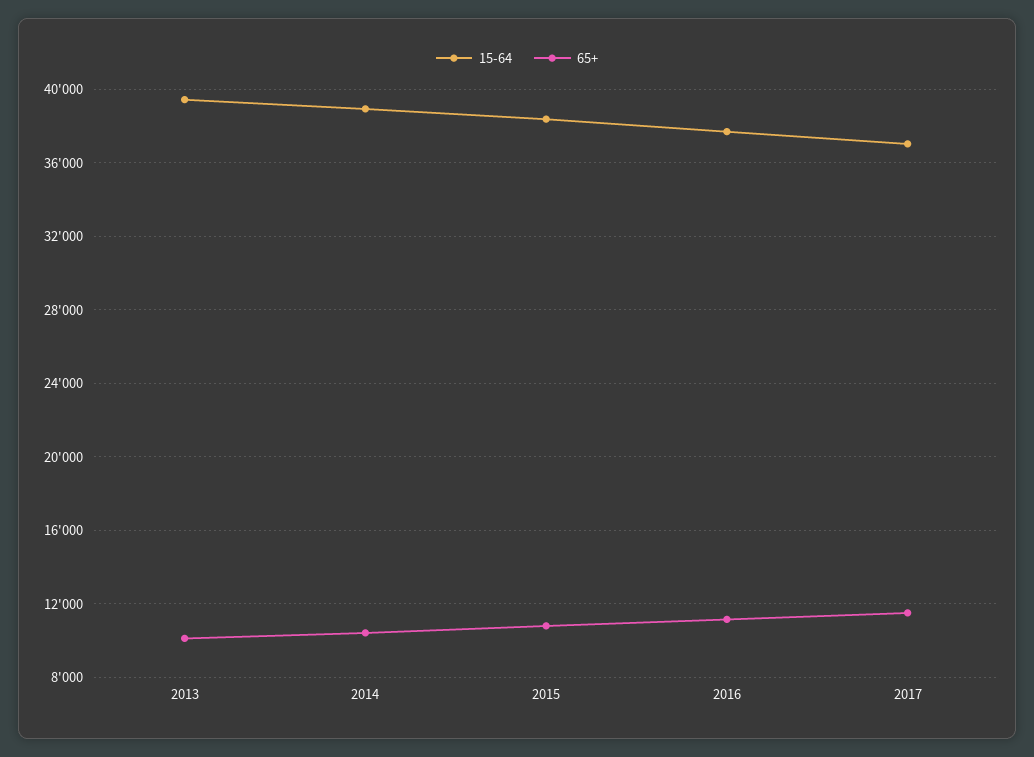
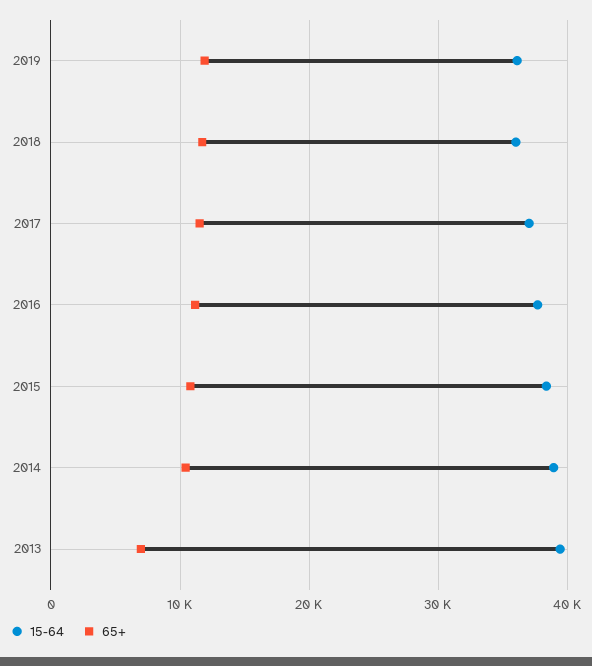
65+, 2013: 10000 -> 7000
15-64, 2019: none -> 36000
65+, 2019: none -> 12000
15-64, 2018: none -> 36000
65+, 2018: none -> 12000

